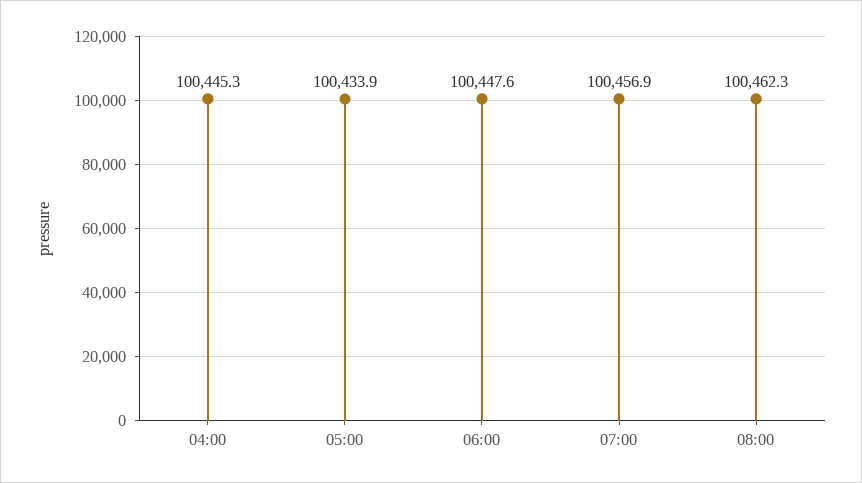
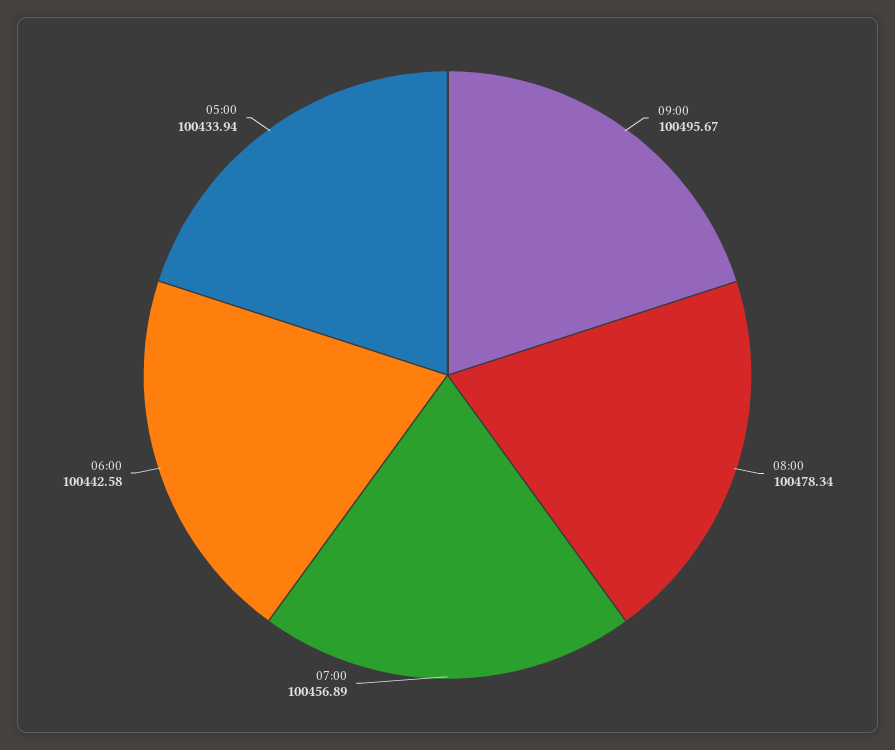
04:00: 100445.3 -> none
06:00: 100447.6 -> 100442.58
08:00: 100462.3 -> 100478.34
09:00: none -> 100495.67

